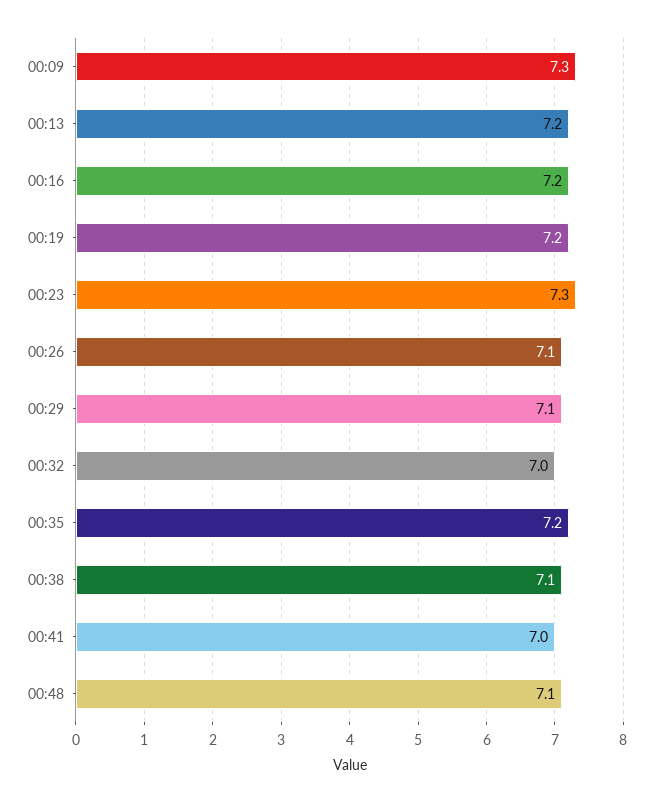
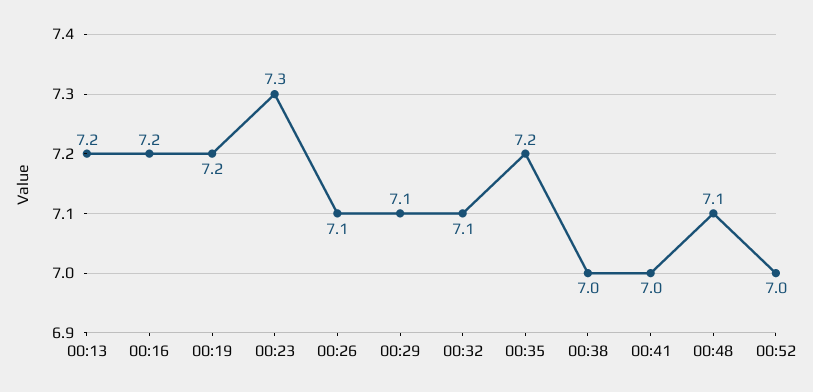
00:09: 7.3 -> none
00:32: 7 -> 7.1
00:38: 7.1 -> 7
00:52: none -> 7

